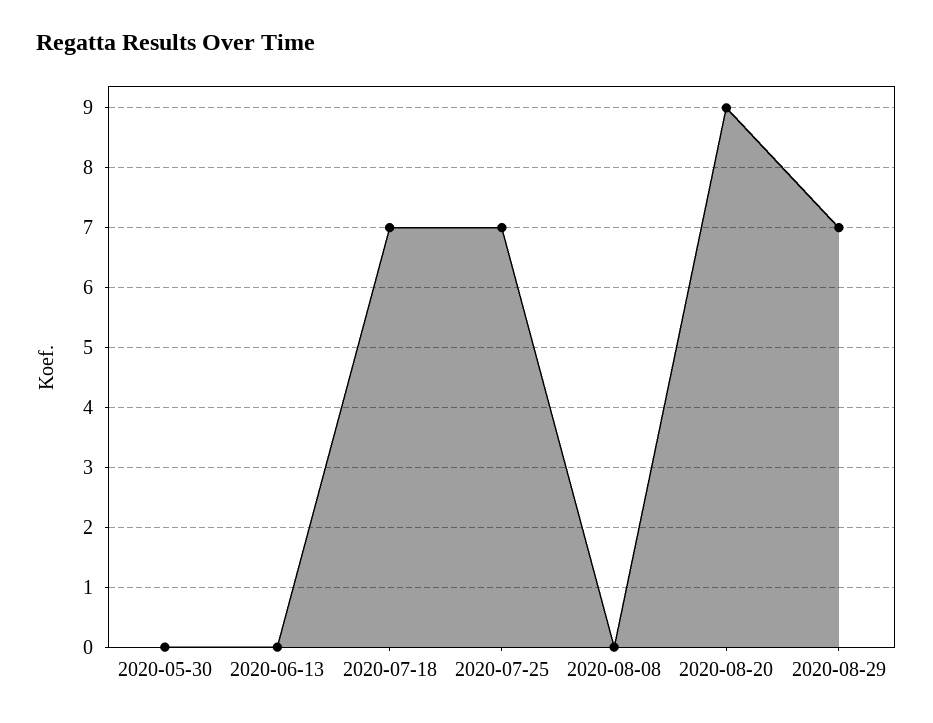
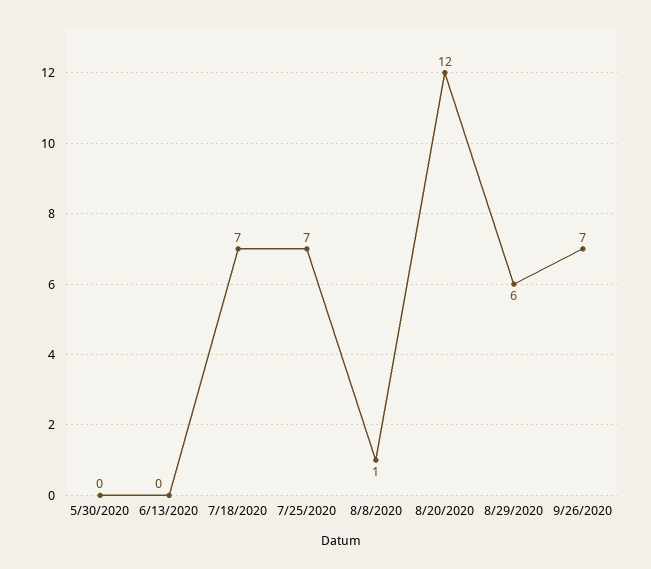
2020-08-08: 0 -> 1
2020-08-20: 9 -> 12
2020-08-29: 7 -> 6
9/26/2020: none -> 7

